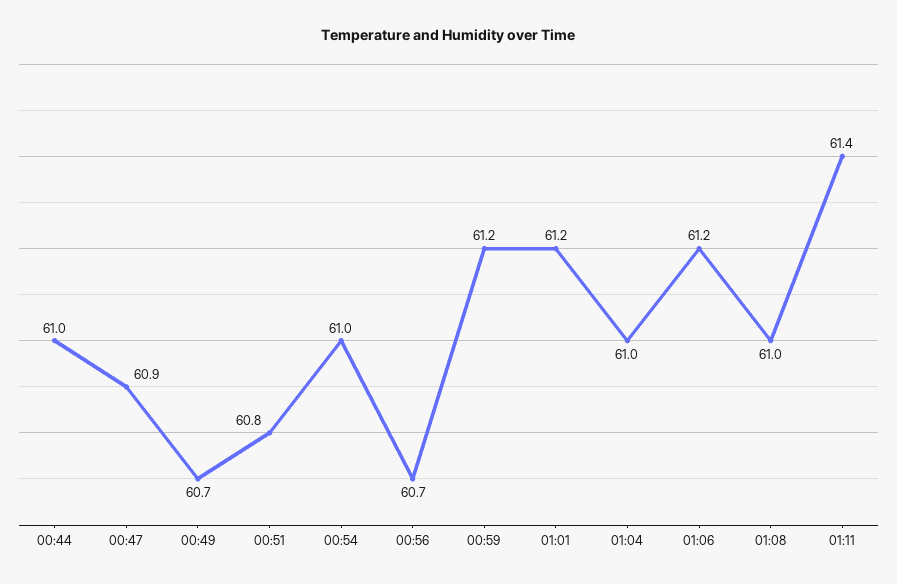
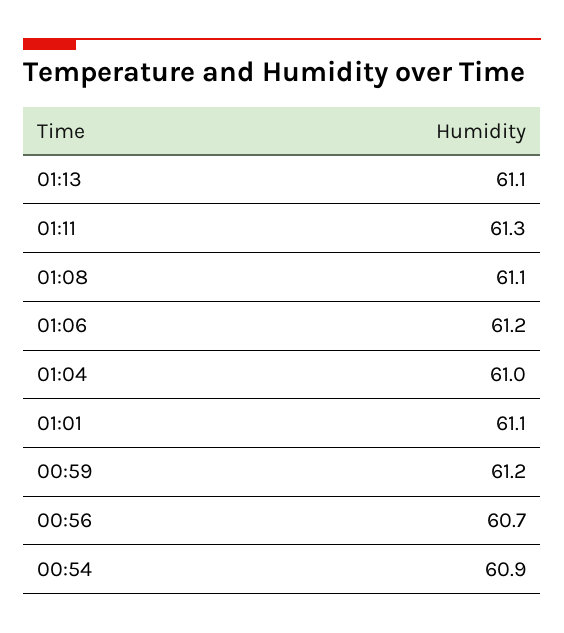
00:44: 61 -> none
00:47: 60.9 -> none
00:49: 60.7 -> none
00:51: 60.8 -> none
00:54: 61 -> 60.9
01:01: 61.2 -> 61.1
01:08: 61 -> 61.1
01:11: 61.4 -> 61.3
01:13: none -> 61.1

